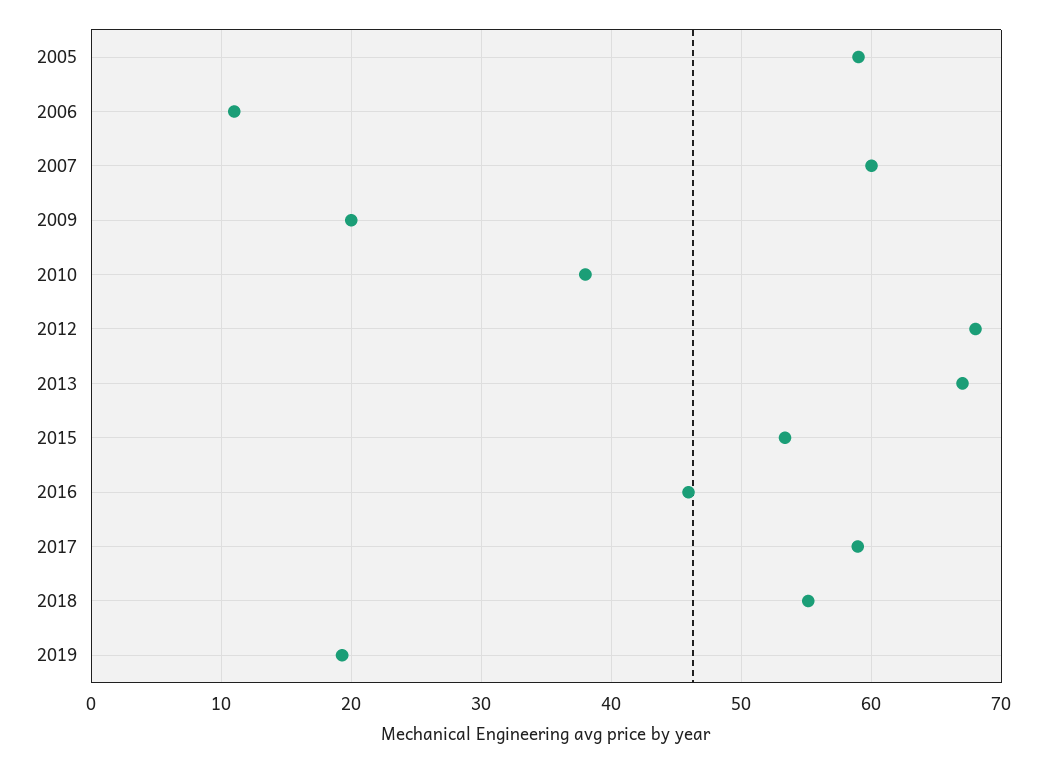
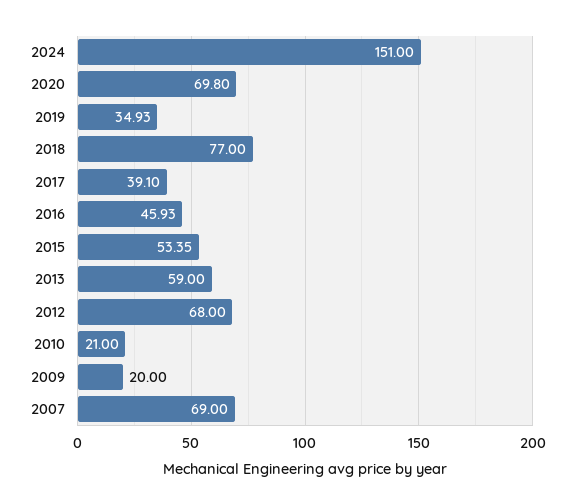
2005: 59 -> none
2006: 11 -> none
2007: 60 -> 69
2010: 38 -> 21
2013: 67 -> 59
2017: 59 -> 39.1
2018: 55 -> 77
2019: 19 -> 34.93
2024: none -> 151
2020: none -> 69.8

